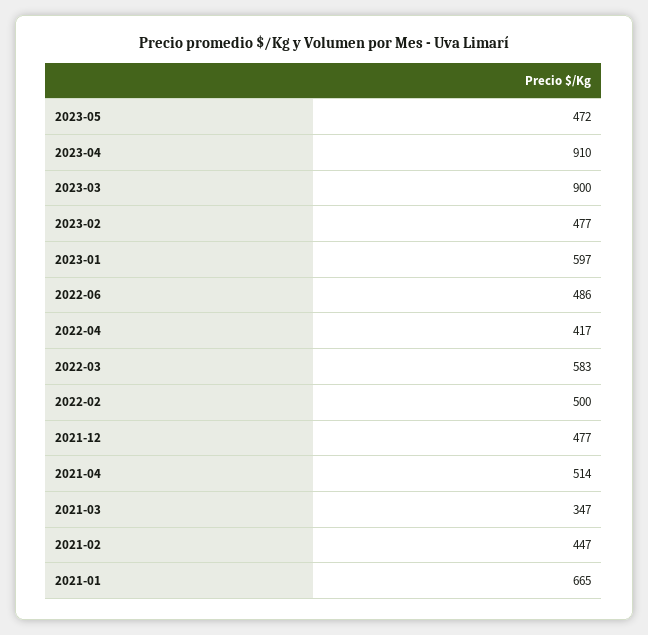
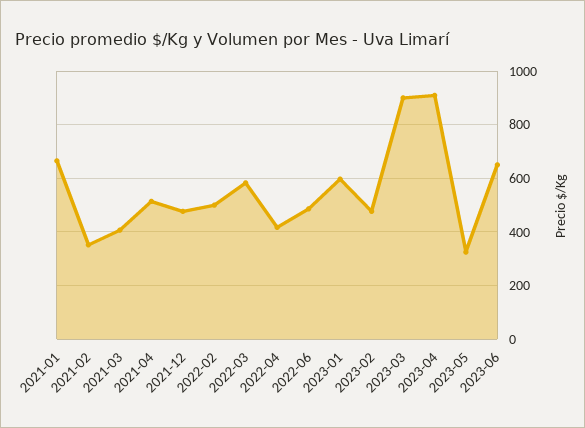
2023-05: 472 -> 325
2021-03: 347 -> 400
2021-02: 447 -> 350
2023-06: none -> 650

